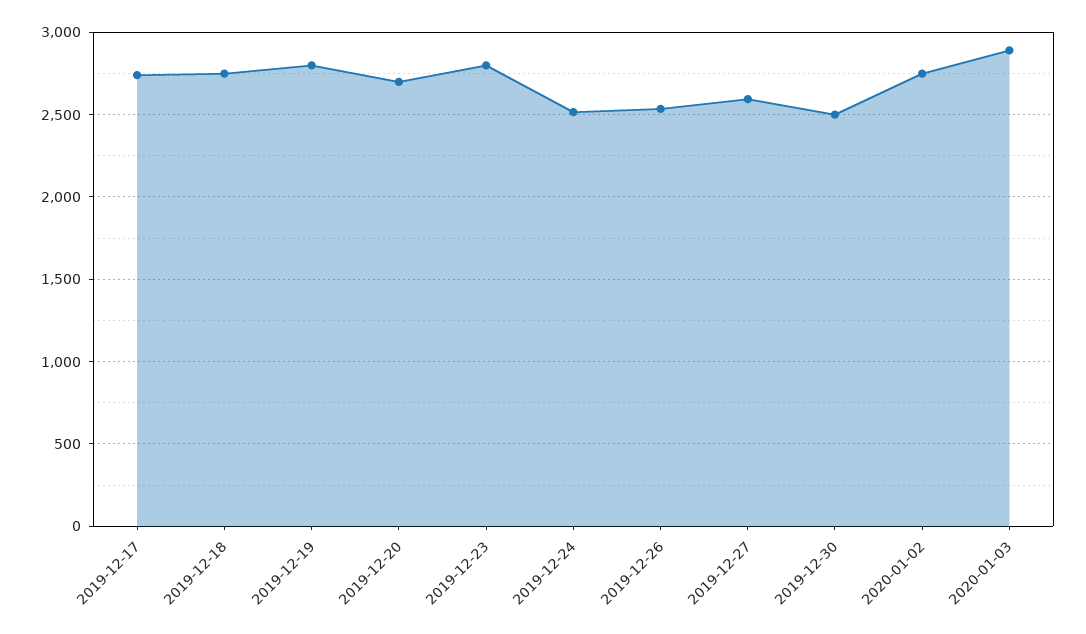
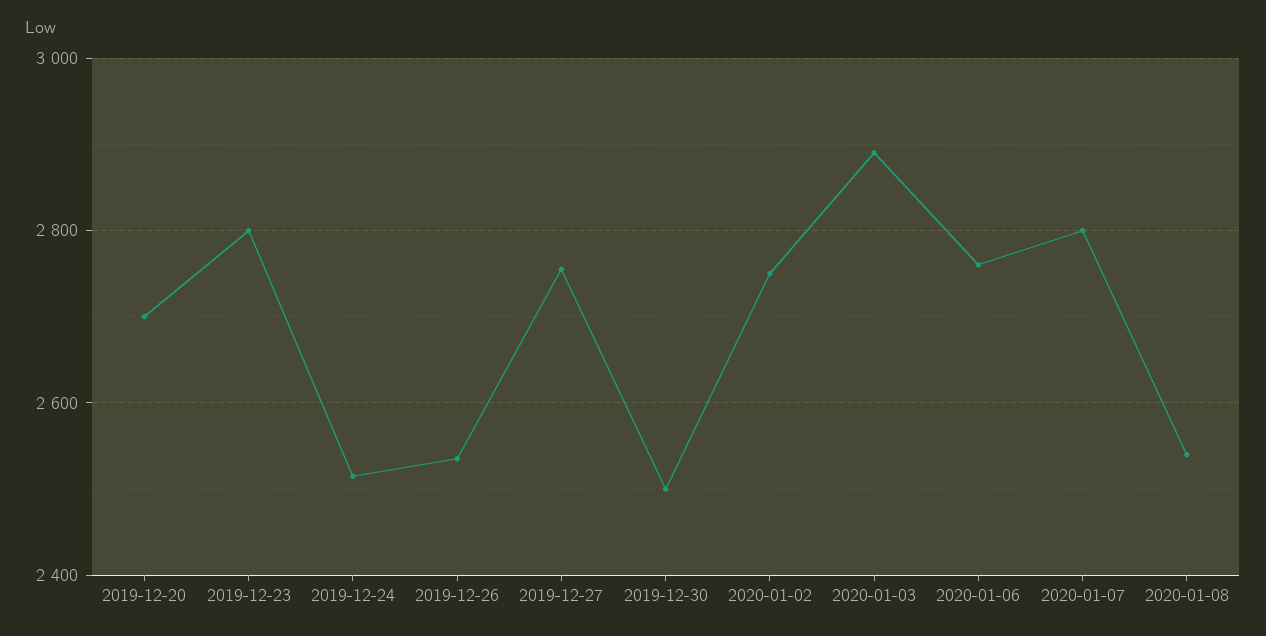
2019-12-17: 2750 -> none
2019-12-18: 2750 -> none
2019-12-19: 2800 -> none
2019-12-27: 2600 -> 2760
2020-01-06: none -> 2760
2020-01-07: none -> 2800
2020-01-08: none -> 2540

